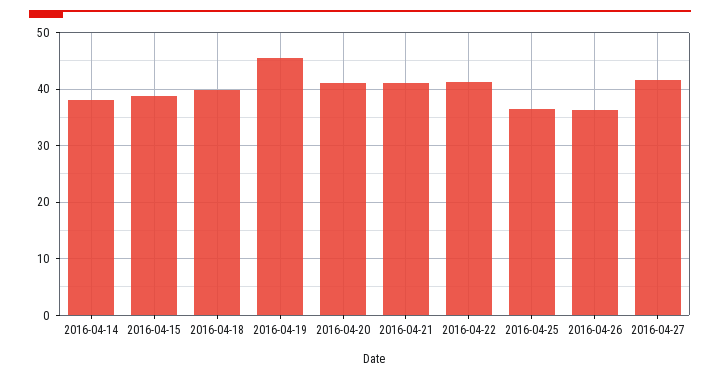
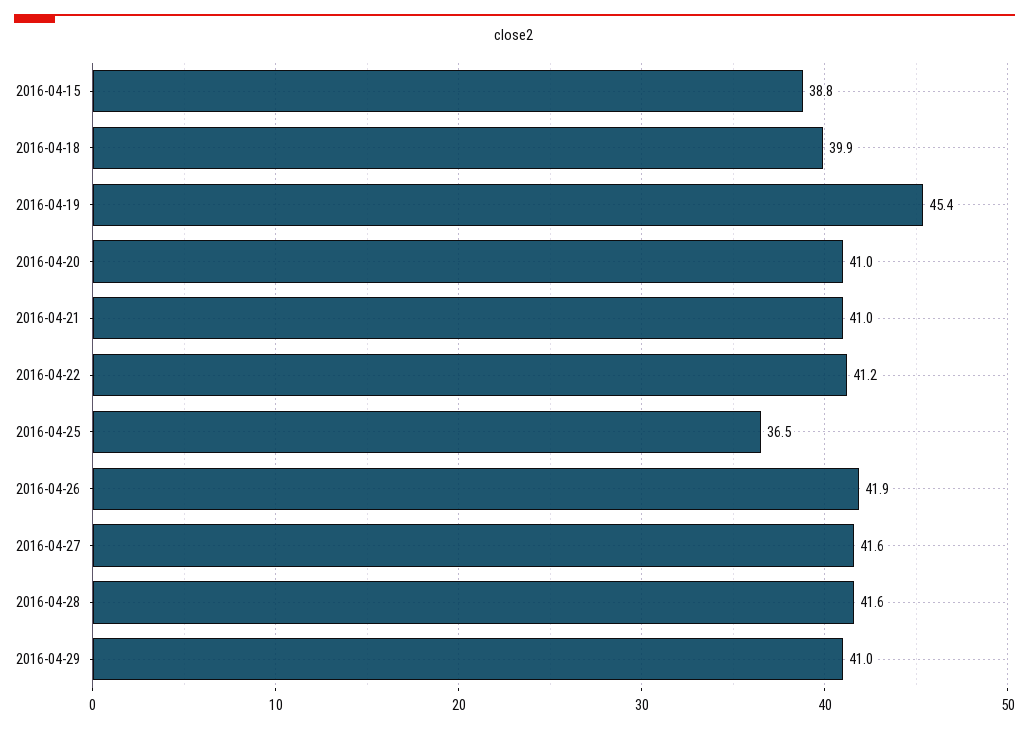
2016-04-14: 38 -> none
2016-04-26: 36 -> 41.9
2016-04-28: none -> 41.6
2016-04-29: none -> 41

